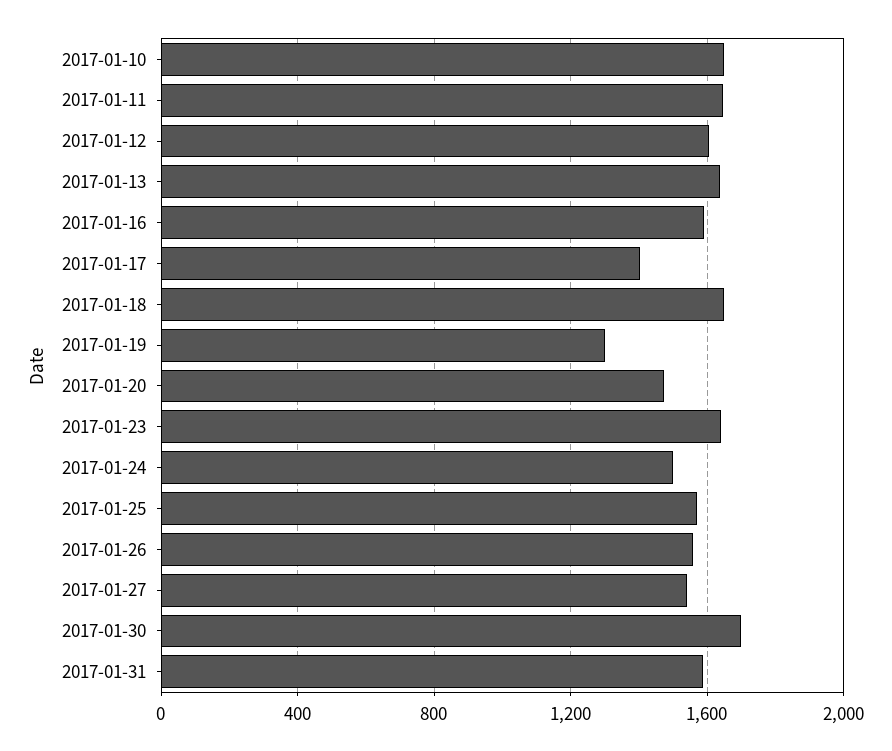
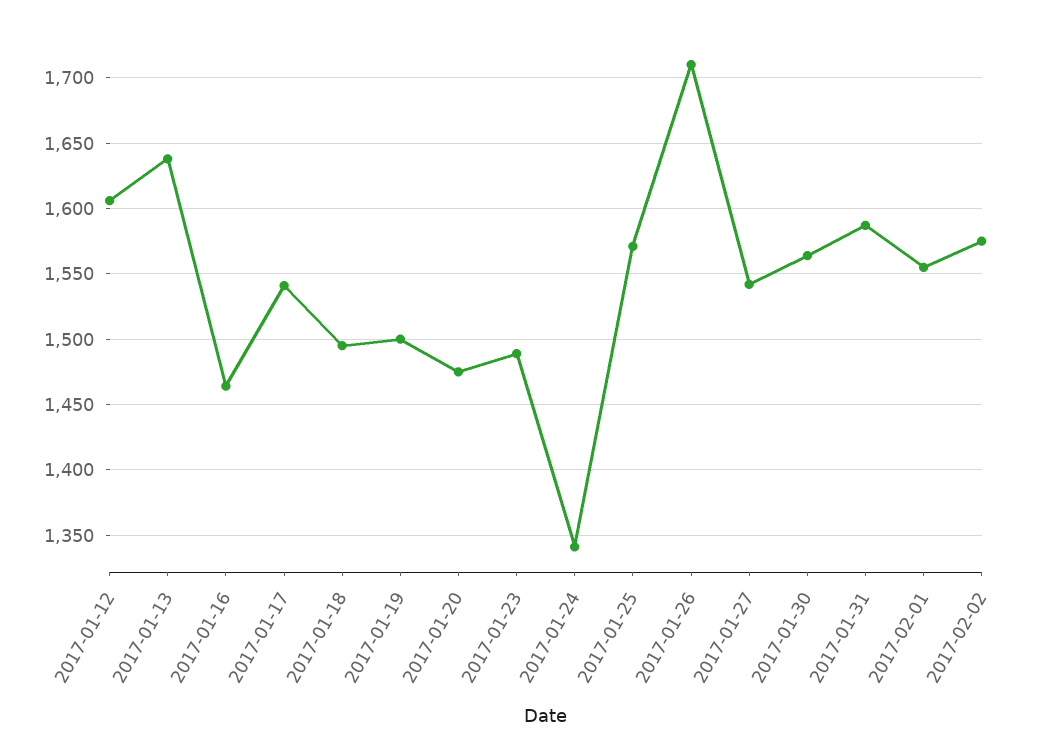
2017-01-10: 1650 -> none
2017-01-11: 1650 -> none
2017-01-16: 1600 -> 1465
2017-01-17: 1400 -> 1540
2017-01-18: 1650 -> 1495
2017-01-19: 1300 -> 1500
2017-01-23: 1650 -> 1490
2017-01-24: 1500 -> 1340
2017-01-26: 1550 -> 1710
2017-01-30: 1700 -> 1565
2017-02-01: none -> 1555
2017-02-02: none -> 1575

